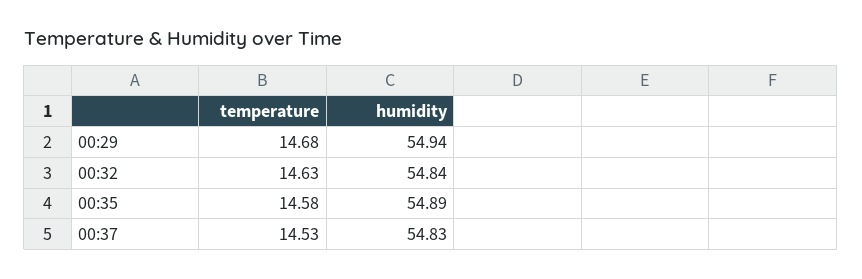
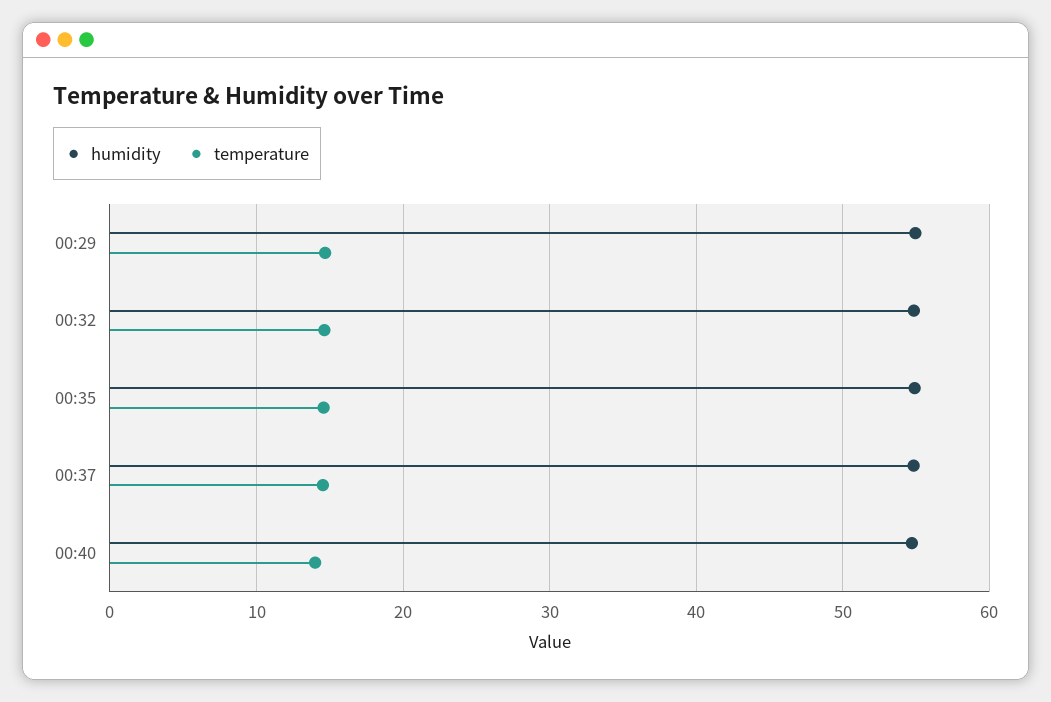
humidity, 00:40: none -> 55
temperature, 00:40: none -> 14

